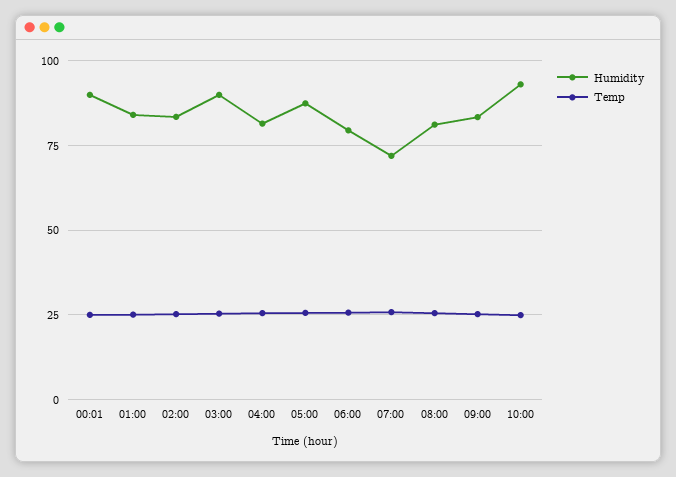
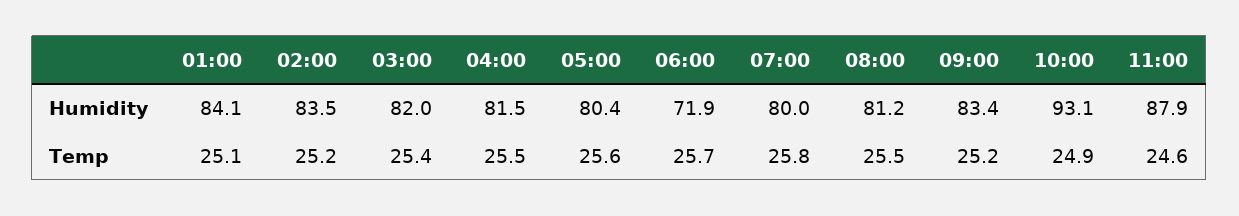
Humidity, 00:01: 90 -> none
Temp, 00:01: 25 -> none
Humidity, 03:00: 90 -> 82
Humidity, 05:00: 87.5 -> 80.4
Humidity, 06:00: 80 -> 71.9
Humidity, 07:00: 72.5 -> 80
Humidity, 11:00: none -> 87.9
Temp, 11:00: none -> 24.6

